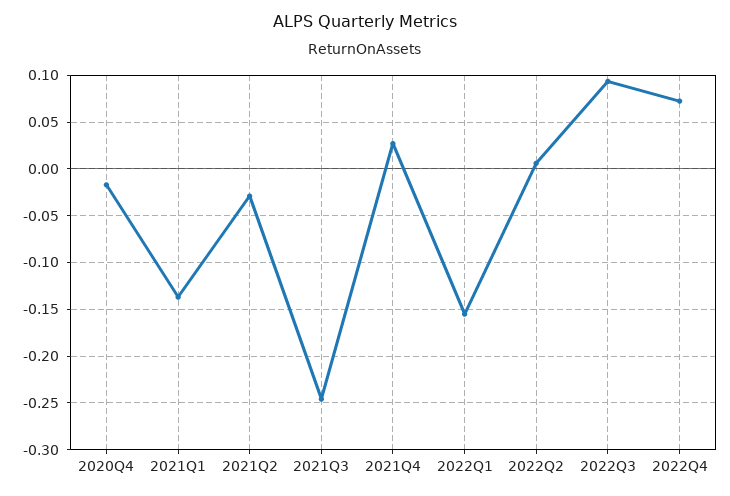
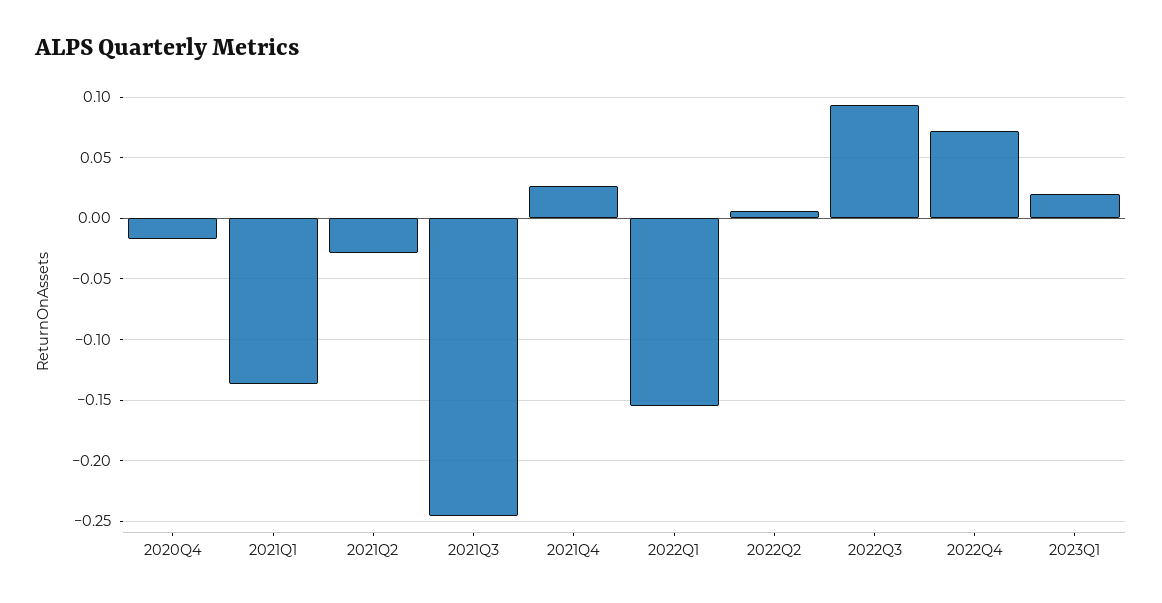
2023Q1: none -> 0.02

